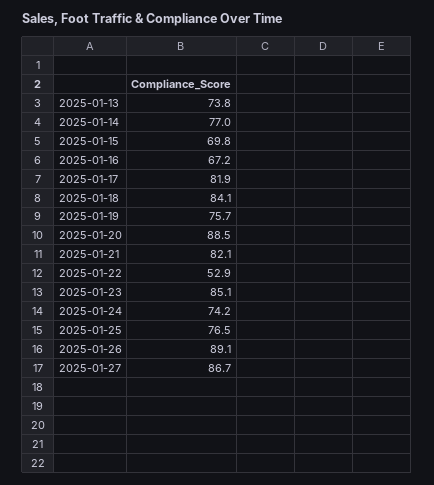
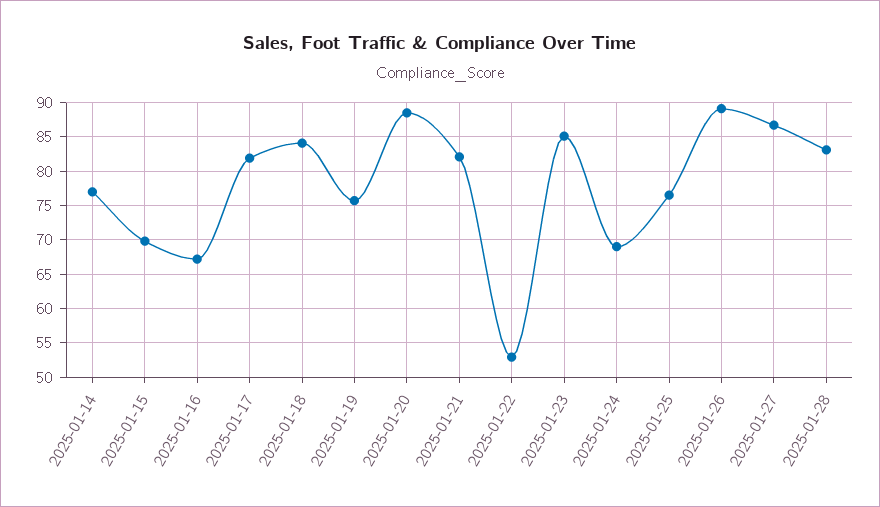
2025-01-13: 73.8 -> none
2025-01-24: 74.2 -> 69
2025-01-28: none -> 83

